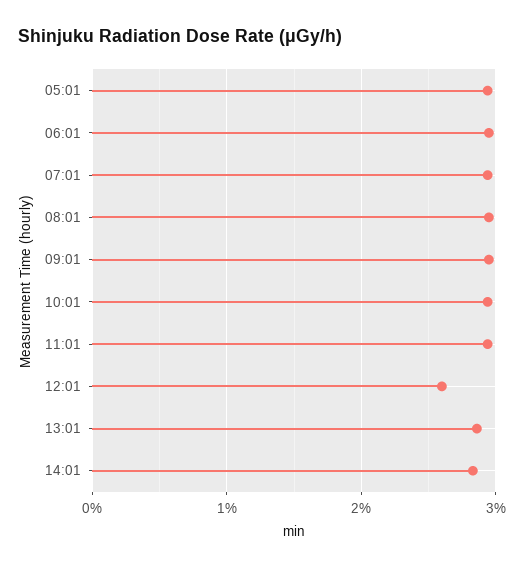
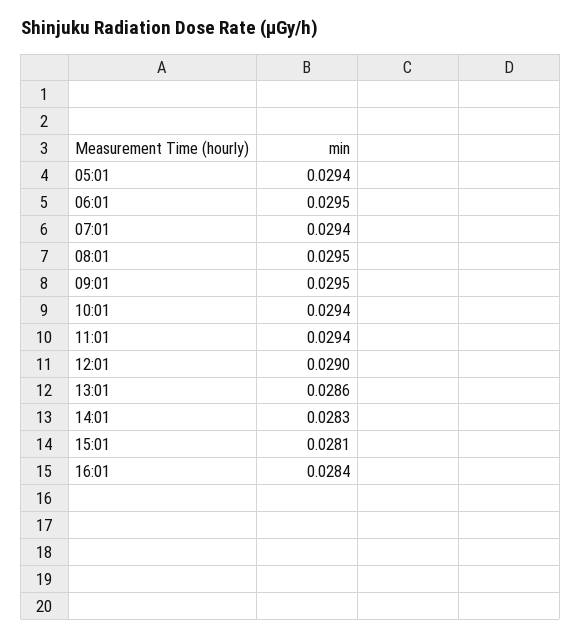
12:01: 0.026 -> 0.029
15:01: none -> 0.0281
16:01: none -> 0.0284

